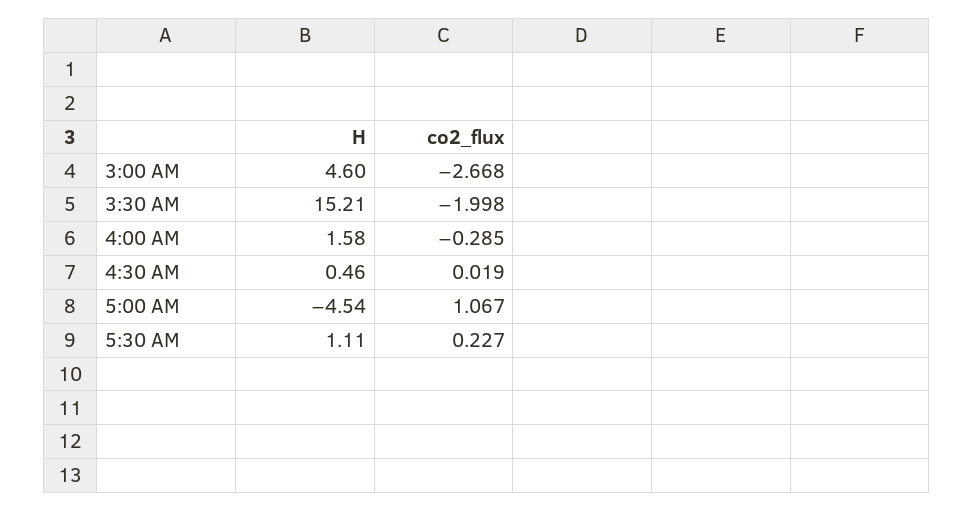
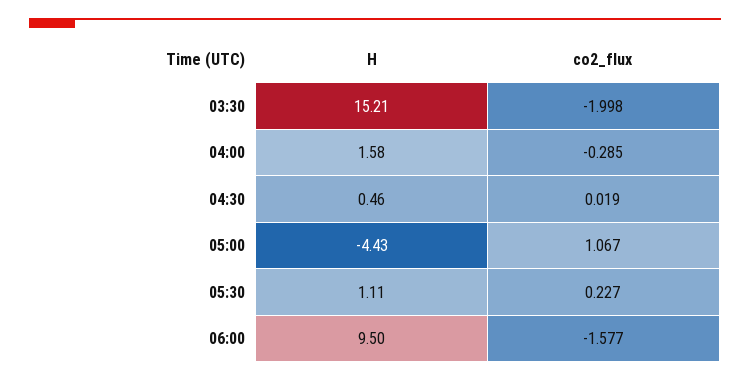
H, 3:00 AM: 4.6 -> none
co2_flux, 3:00 AM: -2.668 -> none
H, 5:00 AM: -4.54 -> -4.43
H, 06:00: none -> 9.5
co2_flux, 06:00: none -> -1.577

